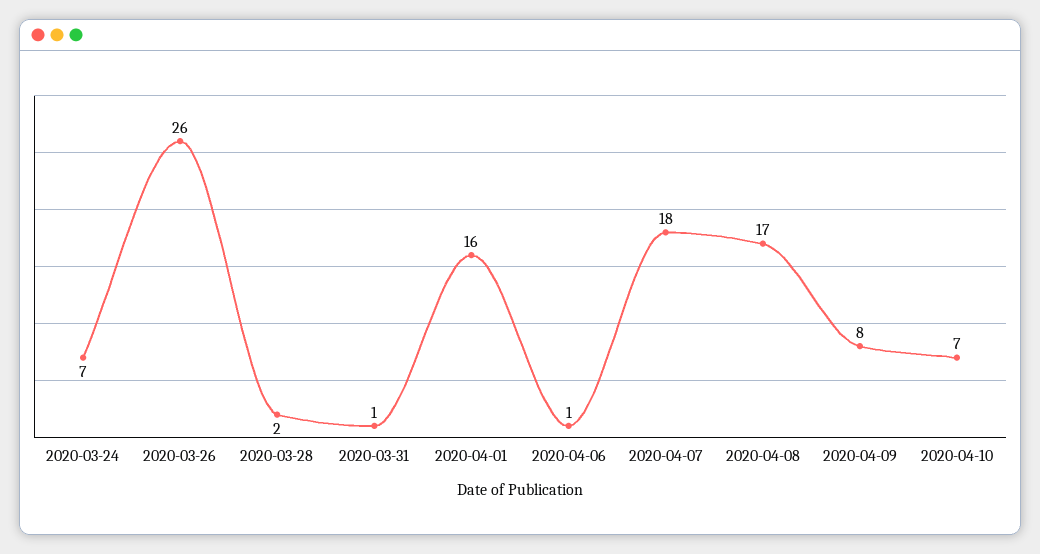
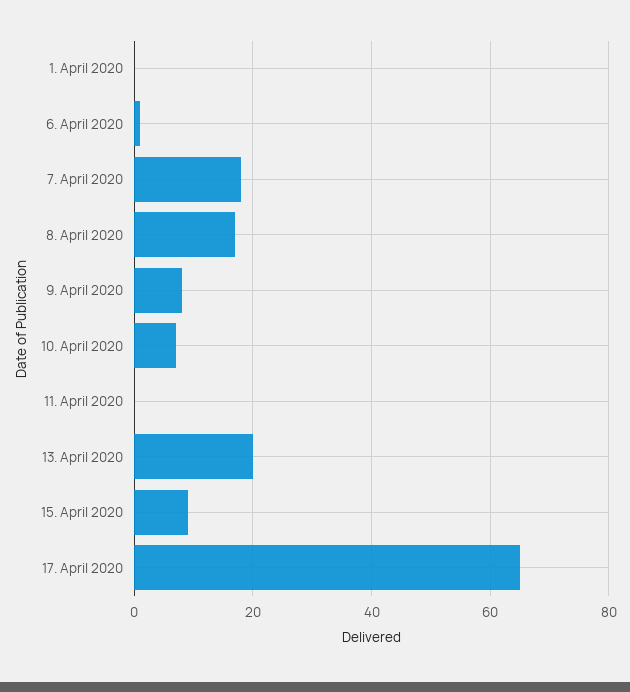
2020-03-24: 7 -> none
2020-03-26: 26 -> none
2020-03-28: 2 -> none
2020-03-31: 1 -> none
2020-04-01: 16 -> 0
11. April 2020: none -> 0
13. April 2020: none -> 20
15. April 2020: none -> 10
17. April 2020: none -> 65

